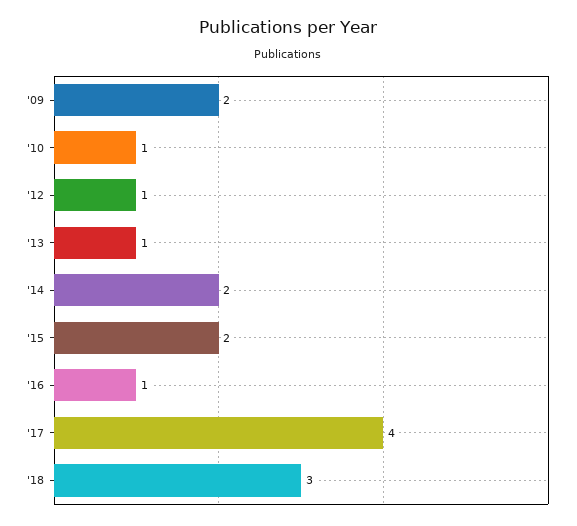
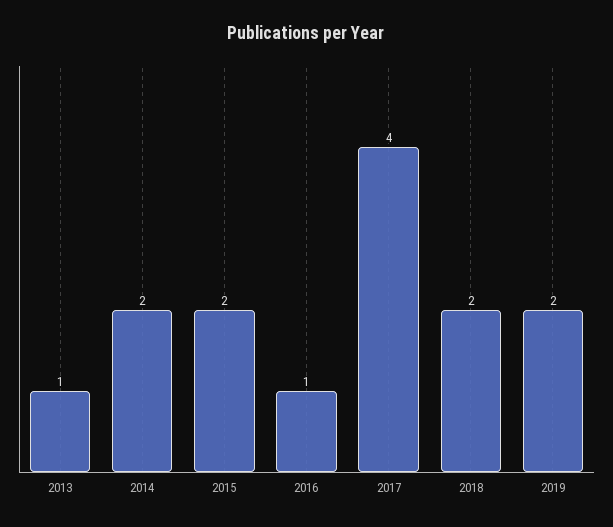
'09: 2 -> none
'10: 1 -> none
'12: 1 -> none
'18: 3 -> 2
2019: none -> 2

